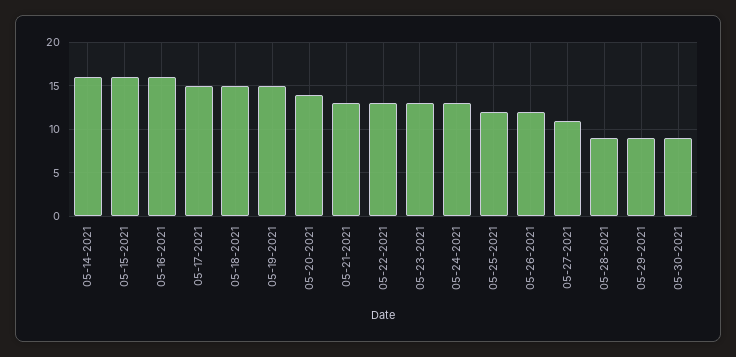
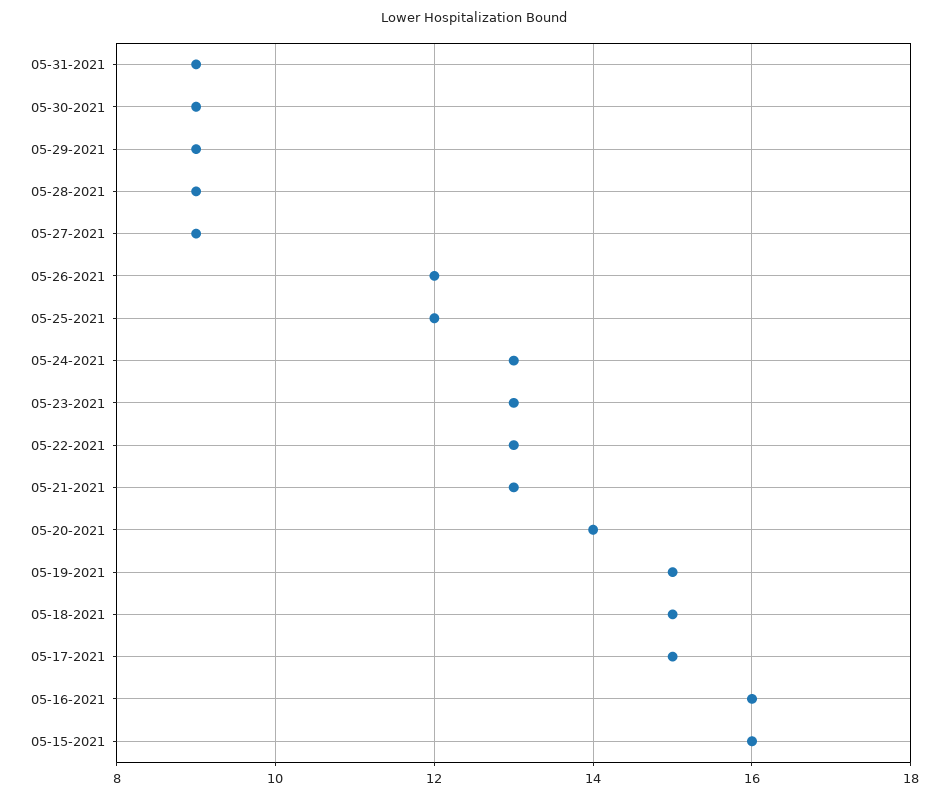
05-14-2021: 16 -> none
05-27-2021: 11 -> 9
05-31-2021: none -> 9

